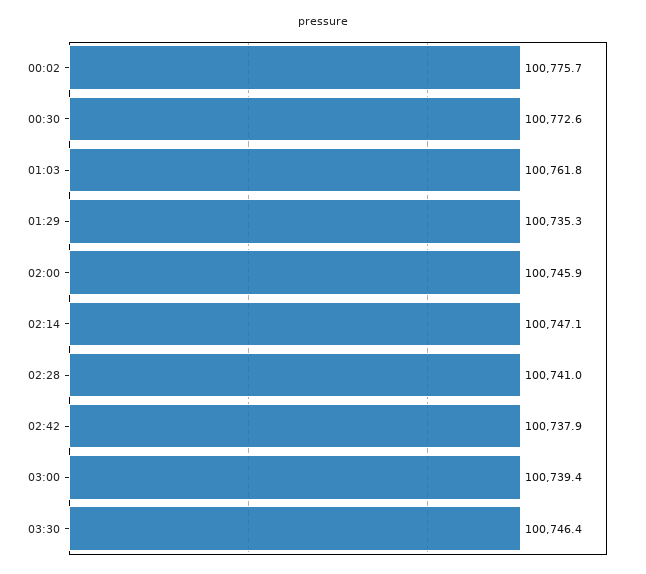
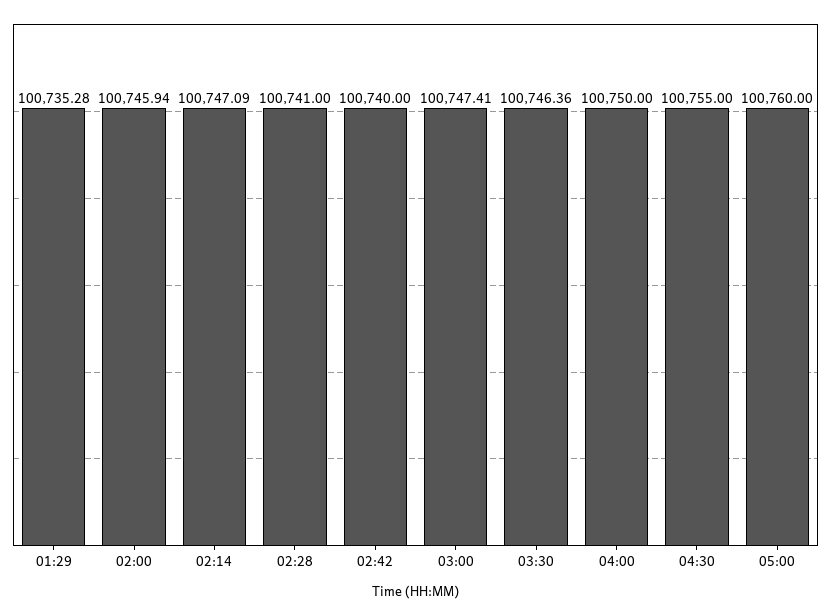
00:02: 100775.7 -> none
00:30: 100772.6 -> none
01:03: 100761.8 -> none
02:42: 100737.9 -> 100740
03:00: 100739.4 -> 100747.41
04:00: none -> 100750
04:30: none -> 100755
05:00: none -> 100760

